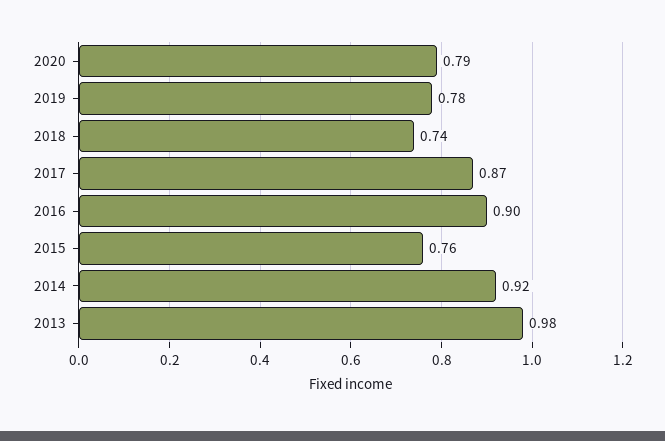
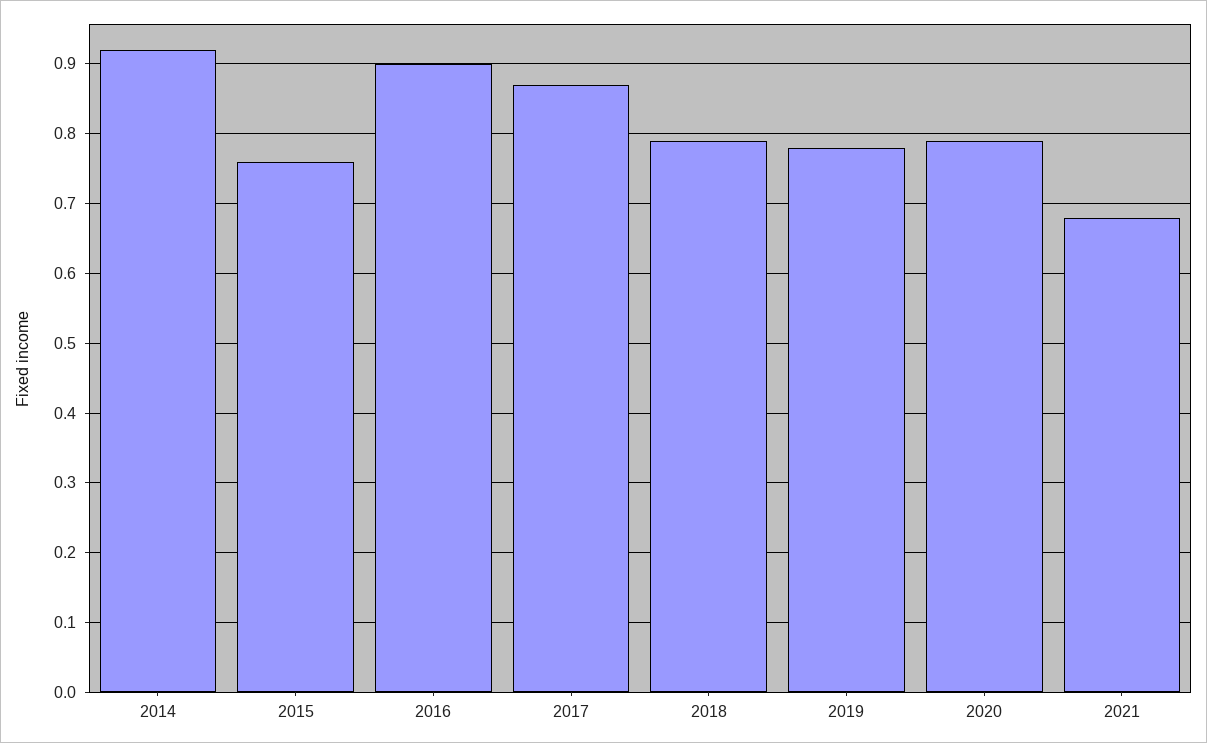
2018: 0.74 -> 0.79
2013: 0.98 -> none
2021: none -> 0.68

